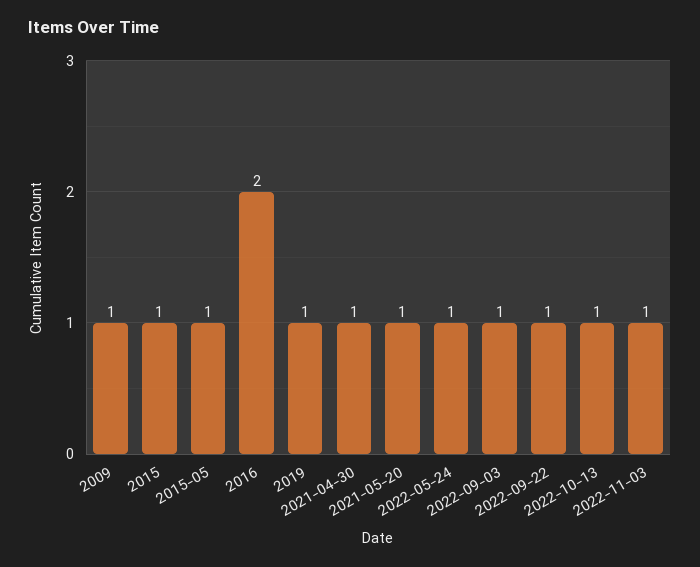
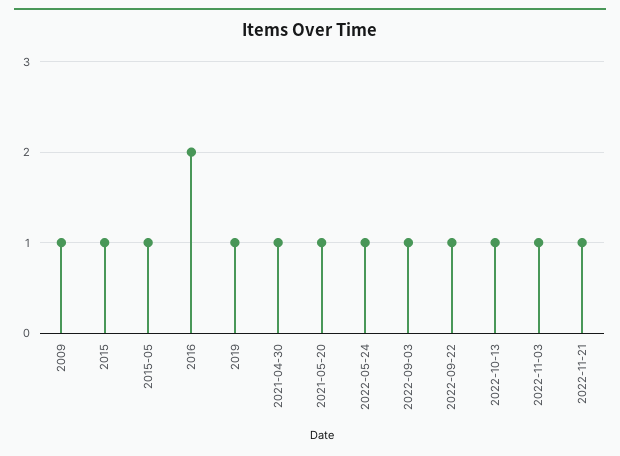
2022-11-21: none -> 1

